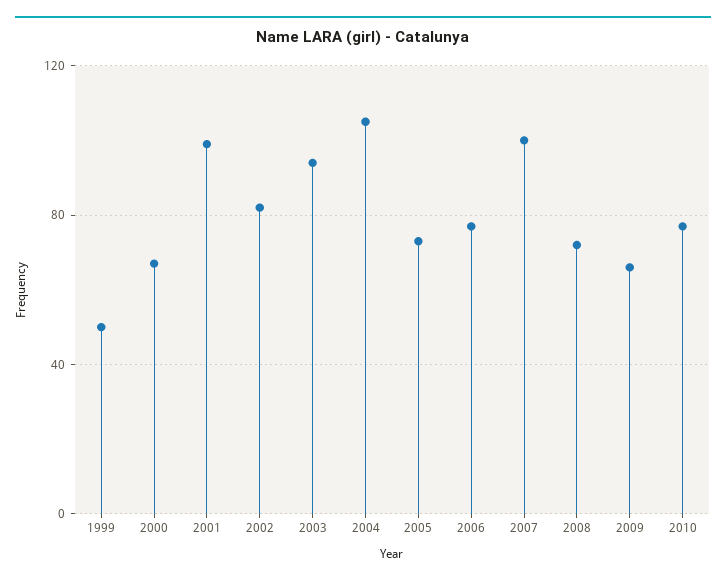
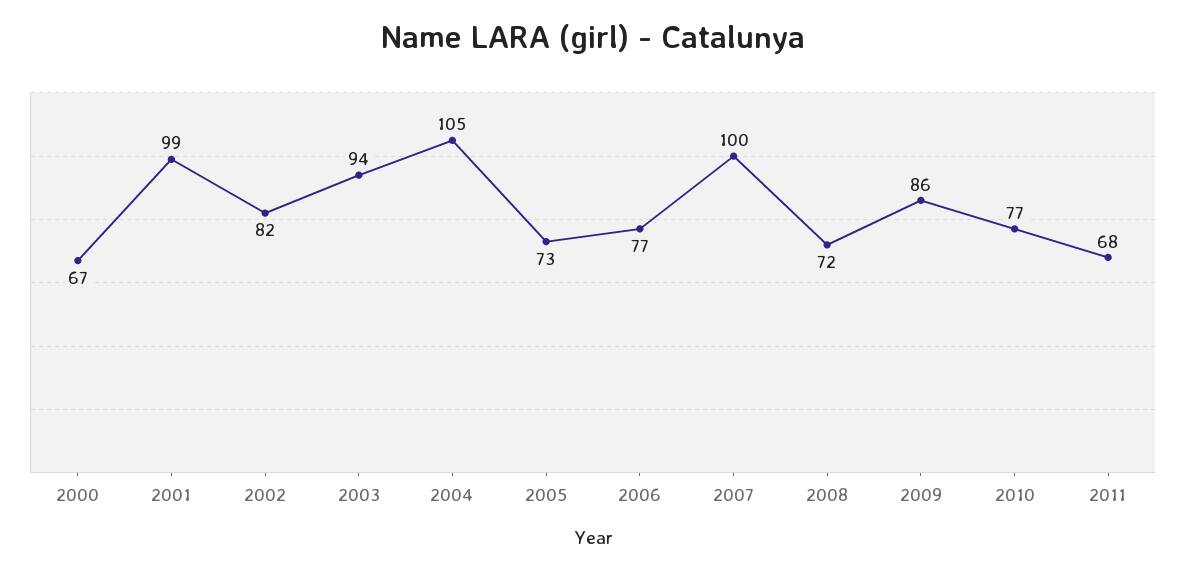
1999: 50 -> none
2009: 65 -> 86
2011: none -> 68

